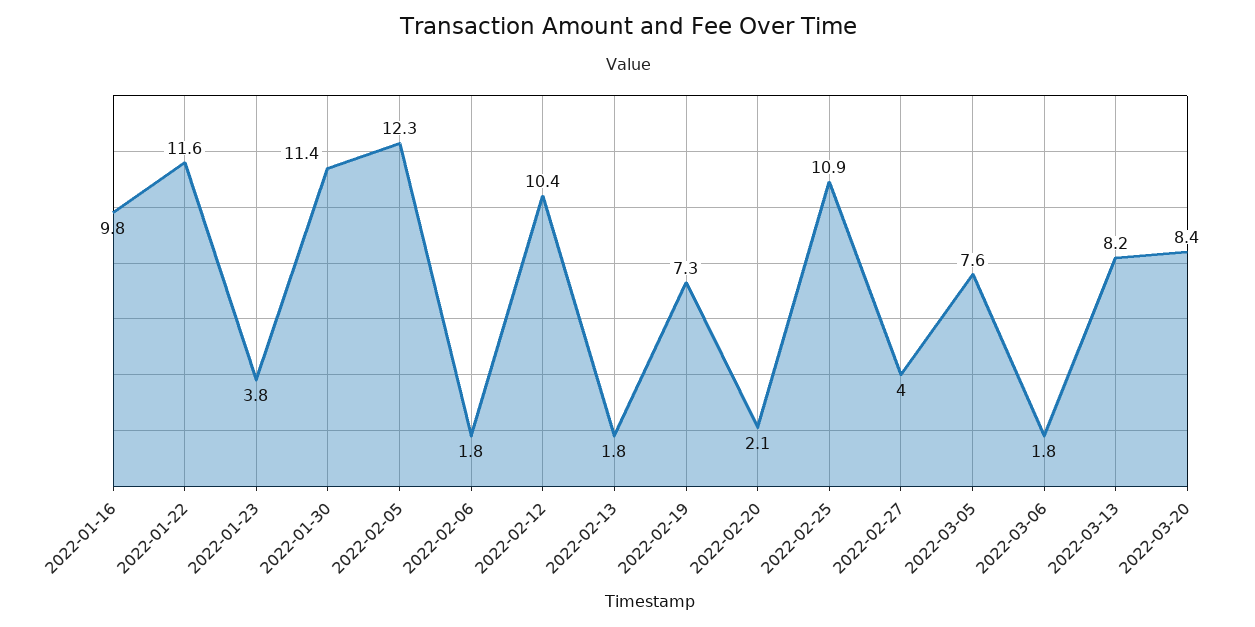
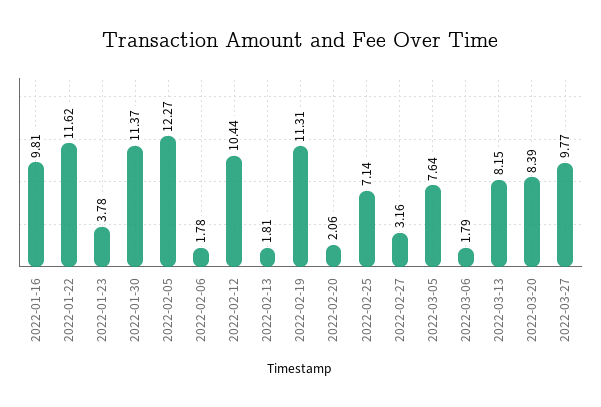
2022-02-19: 7.3 -> 11.31
2022-02-25: 10.9 -> 7.14
2022-02-27: 4 -> 3.16
2022-03-27: none -> 9.77

